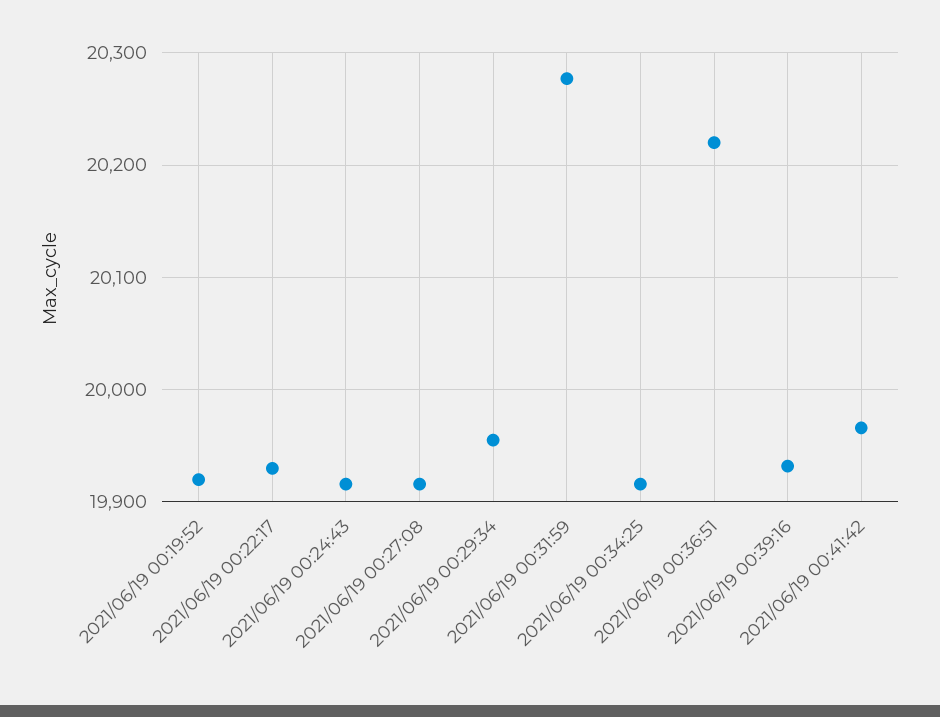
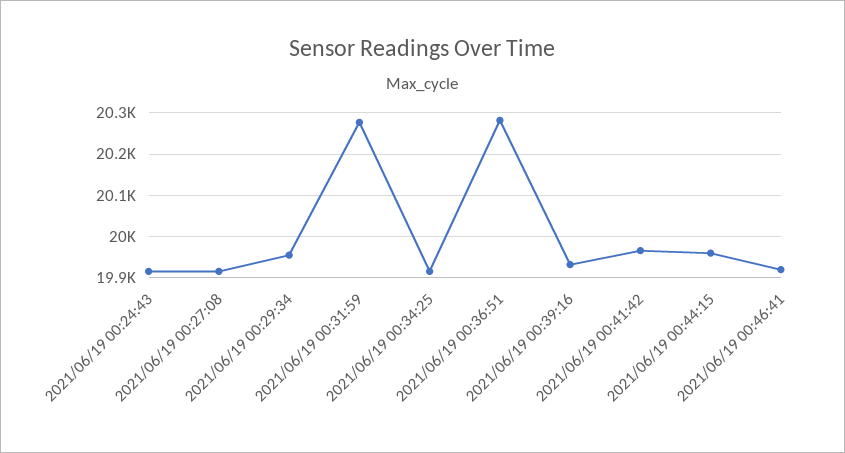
2021/06/19 00:19:52: 19920 -> none
2021/06/19 00:22:17: 19930 -> none
2021/06/19 00:36:51: 20220 -> 20280
2021/06/19 00:44:15: none -> 19960
2021/06/19 00:46:41: none -> 19920

